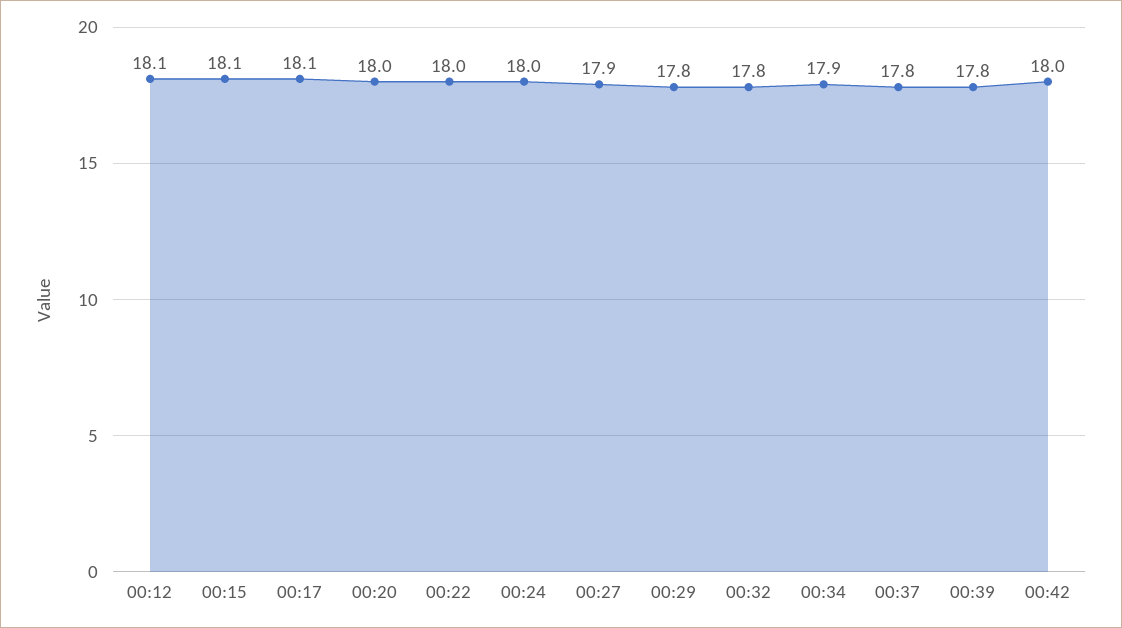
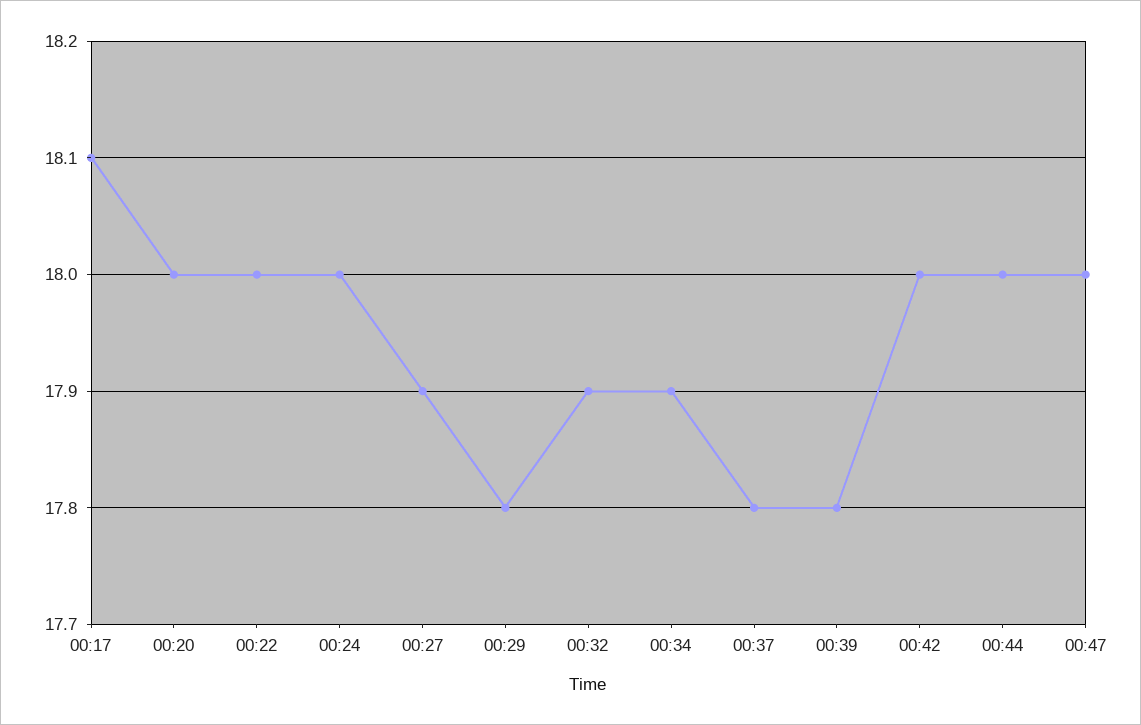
00:12: 18.1 -> none
00:15: 18.1 -> none
00:32: 17.8 -> 17.9
00:44: none -> 18
00:47: none -> 18

